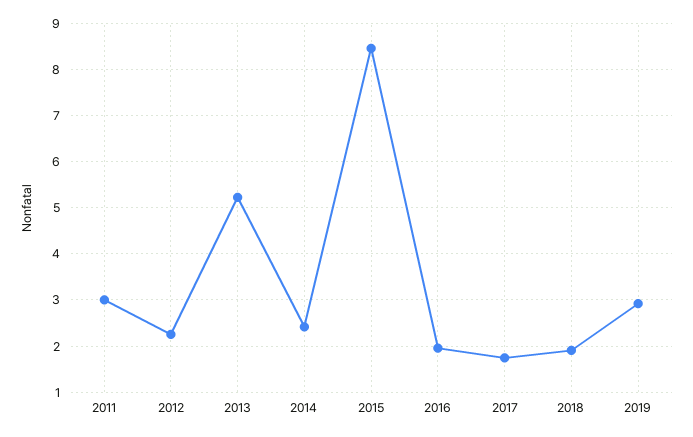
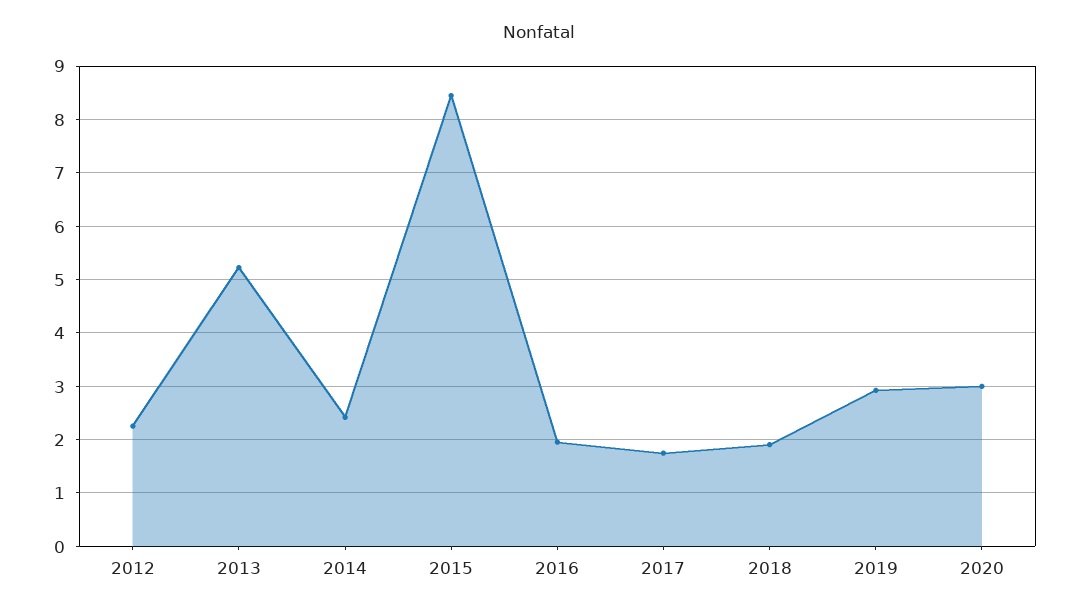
2011: 3 -> none
2020: none -> 3

